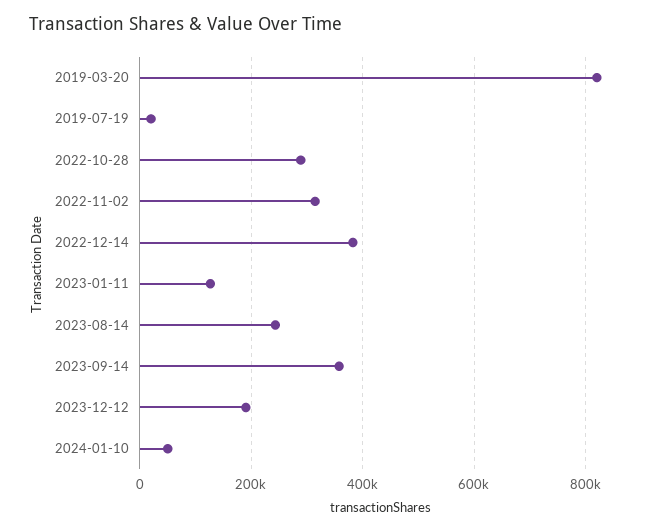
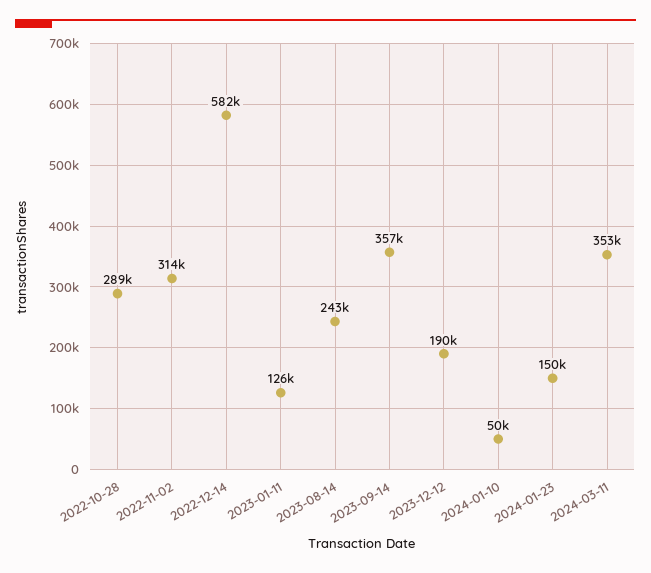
2019-03-20: 820000 -> none
2019-07-19: 20000 -> none
2022-12-14: 380000 -> 582000
2024-01-23: none -> 150000
2024-03-11: none -> 353000

